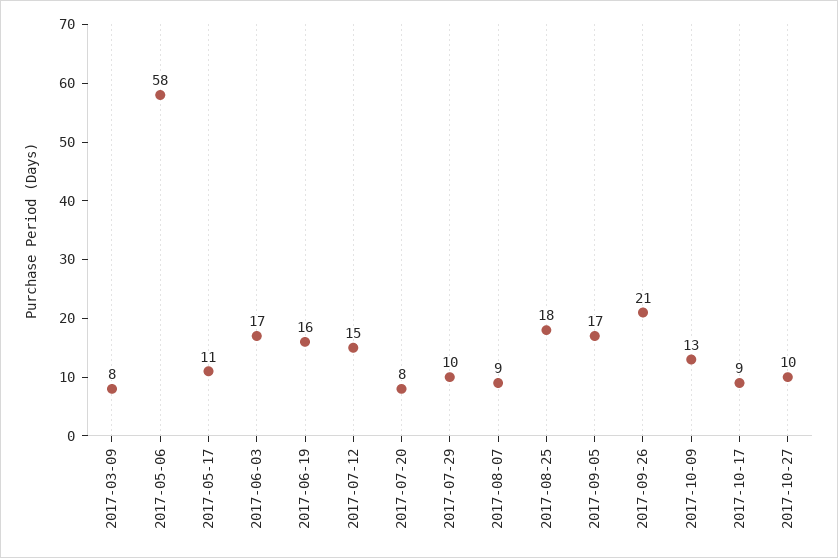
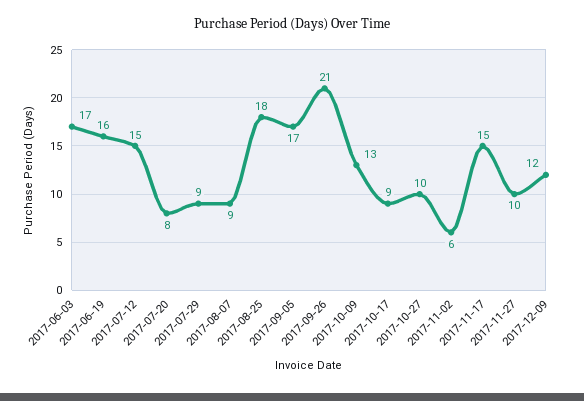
2017-03-09: 8 -> none
2017-05-06: 58 -> none
2017-05-17: 11 -> none
2017-07-29: 10 -> 9
2017-11-02: none -> 6
2017-11-17: none -> 15
2017-11-27: none -> 10
2017-12-09: none -> 12

